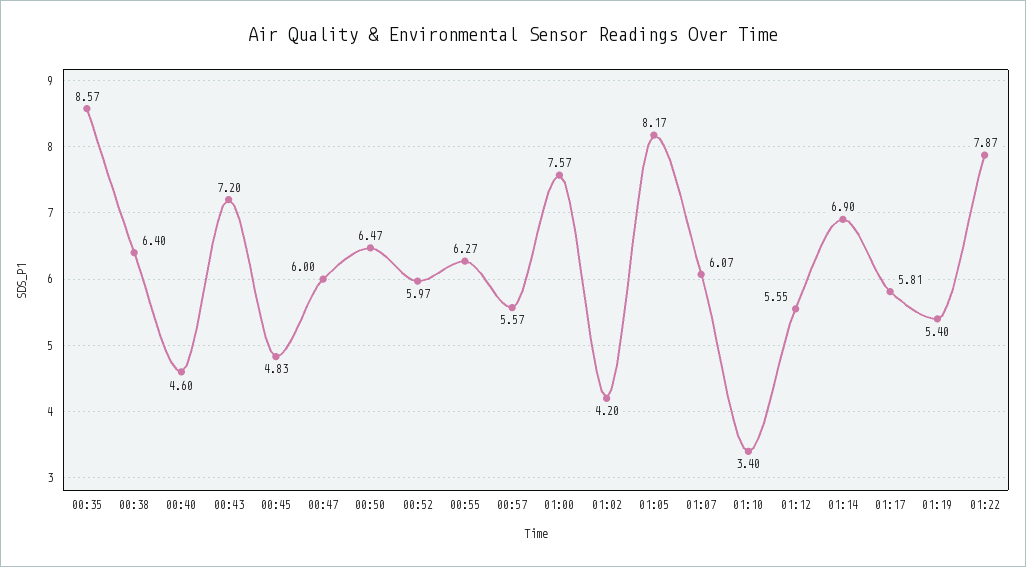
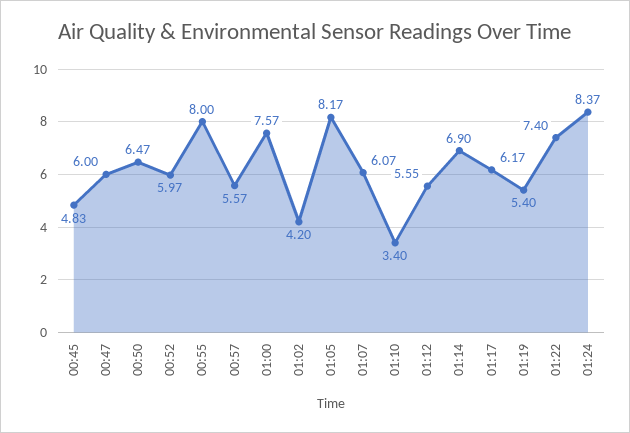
00:35: 8.57 -> none
00:38: 6.4 -> none
00:40: 4.6 -> none
00:43: 7.2 -> none
00:55: 6.27 -> 8
01:17: 5.81 -> 6.17
01:22: 7.87 -> 7.4
01:24: none -> 8.37

